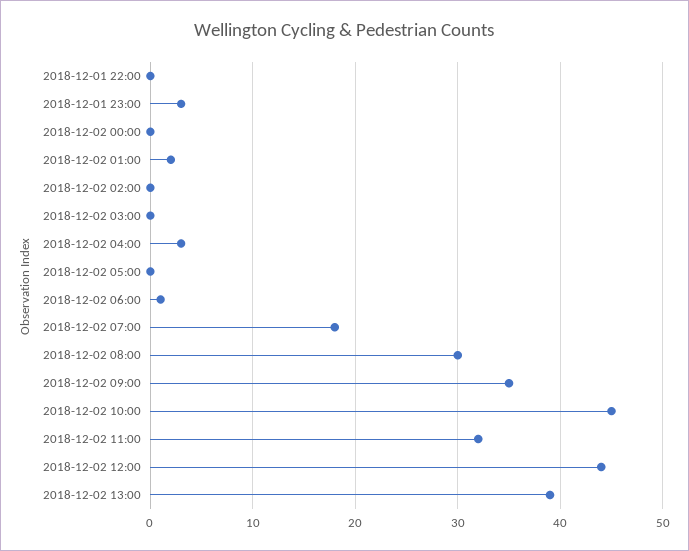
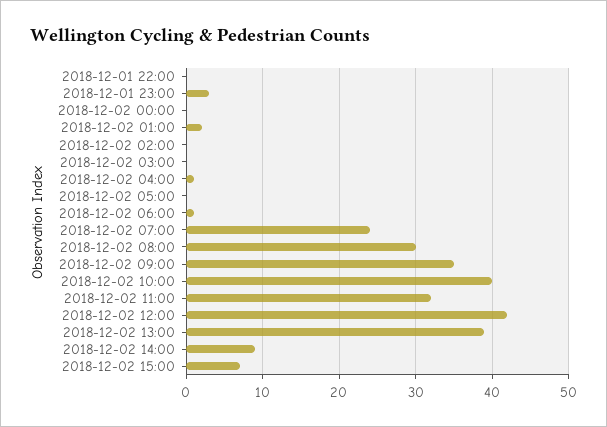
2018-12-02 04:00: 3 -> 1
2018-12-02 07:00: 18 -> 24
2018-12-02 10:00: 45 -> 40
2018-12-02 12:00: 44 -> 42
2018-12-02 14:00: none -> 9
2018-12-02 15:00: none -> 7

